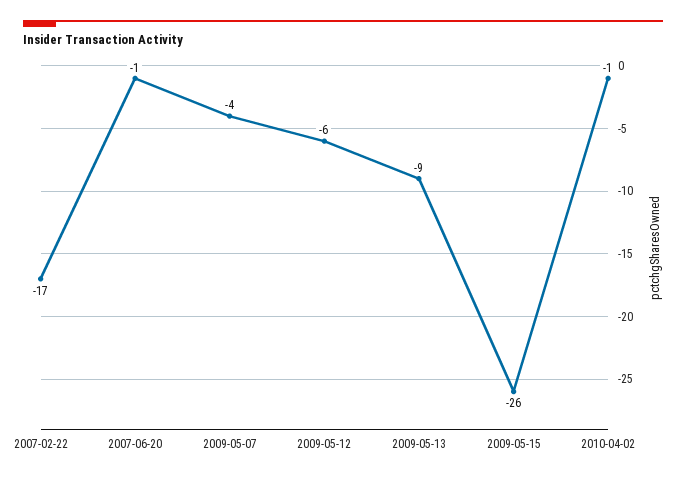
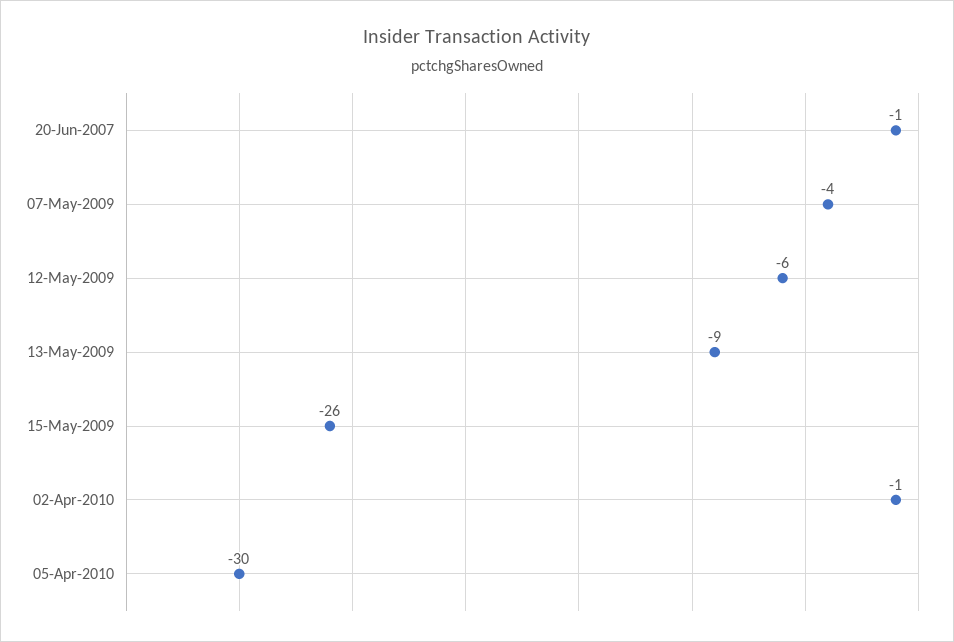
2007-02-22: -17 -> none
05-Apr-2010: none -> -30

